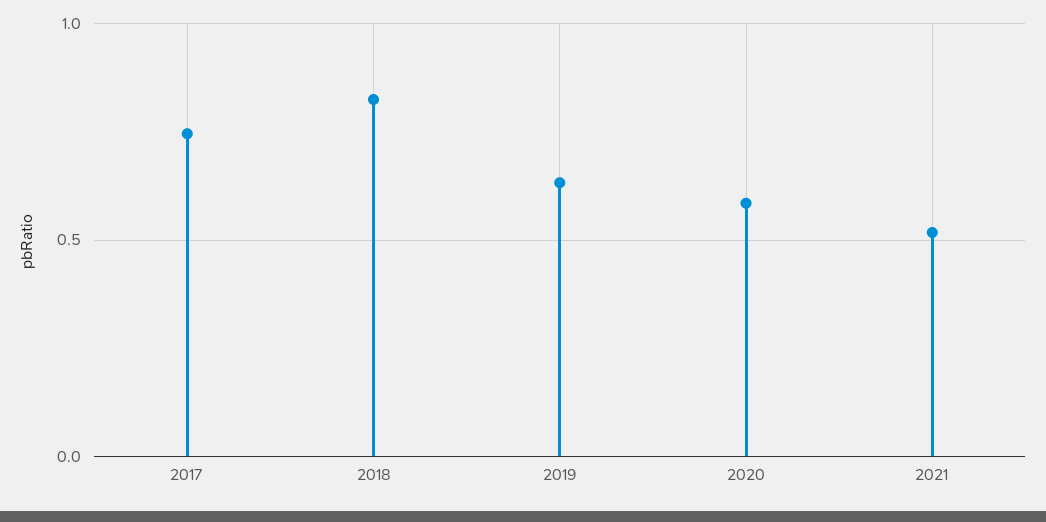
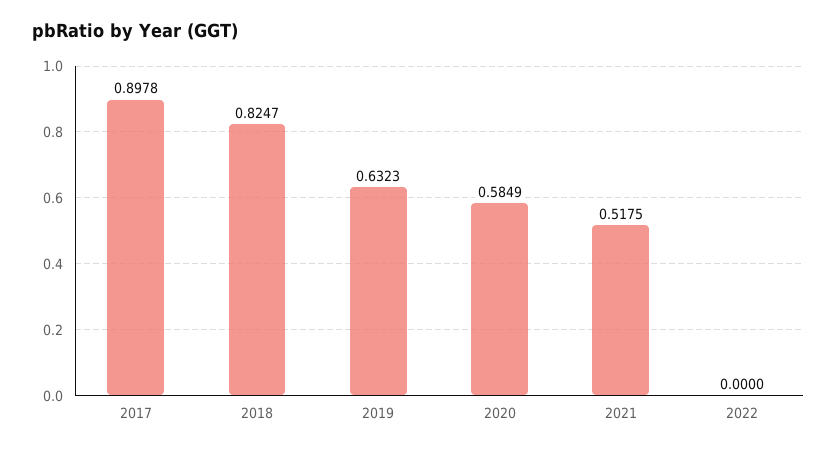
2017: 0.75 -> 0.8978
2022: none -> 0

